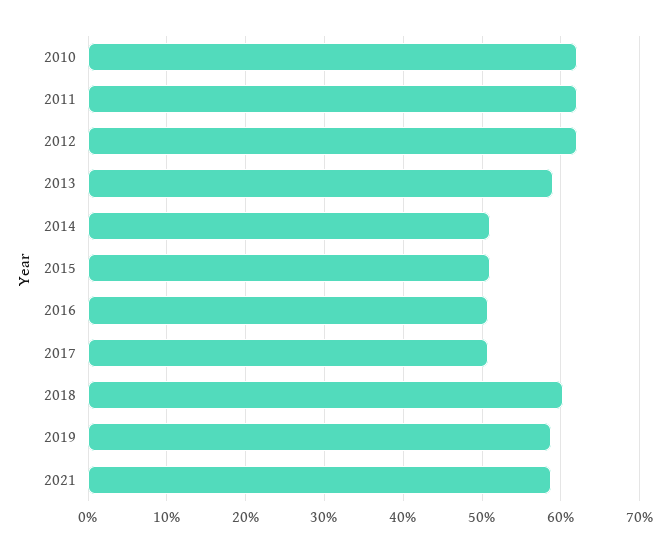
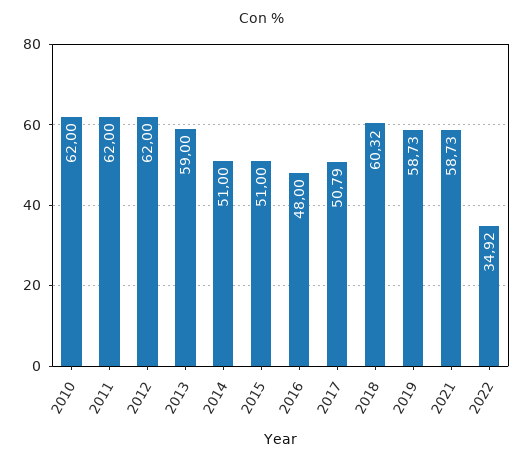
2016: 51 -> 48
2022: none -> 34.92

